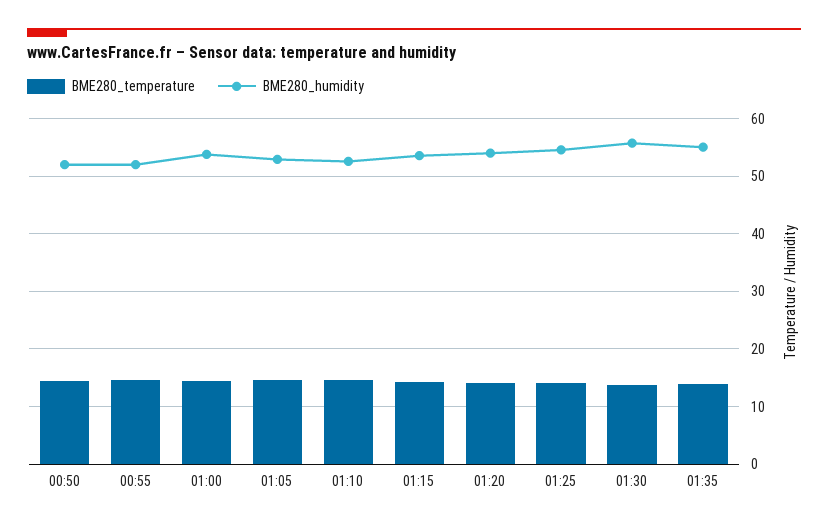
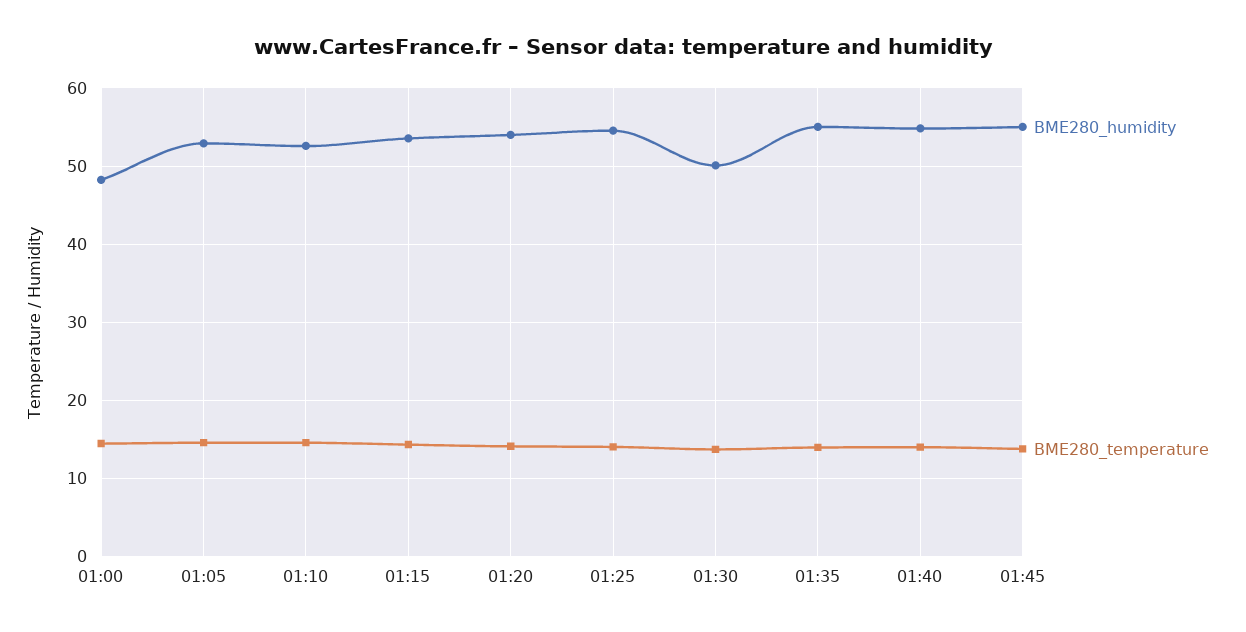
BME280_temperature, 00:50: 14 -> none
BME280_humidity, 00:50: 52 -> none
BME280_temperature, 00:55: 14 -> none
BME280_humidity, 00:55: 52 -> none
BME280_humidity, 01:00: 54 -> 48
BME280_humidity, 01:30: 56 -> 50
BME280_humidity, 01:40: none -> 55
BME280_temperature, 01:40: none -> 14
BME280_humidity, 01:45: none -> 55
BME280_temperature, 01:45: none -> 14

